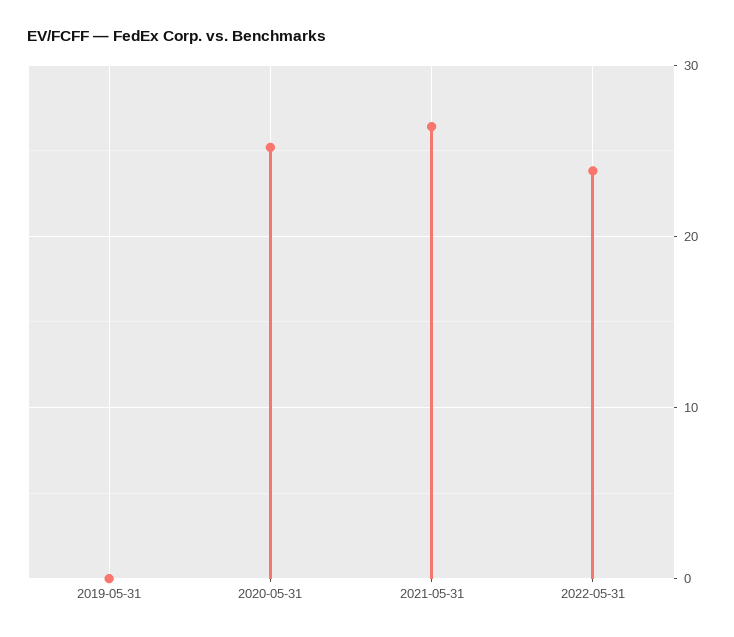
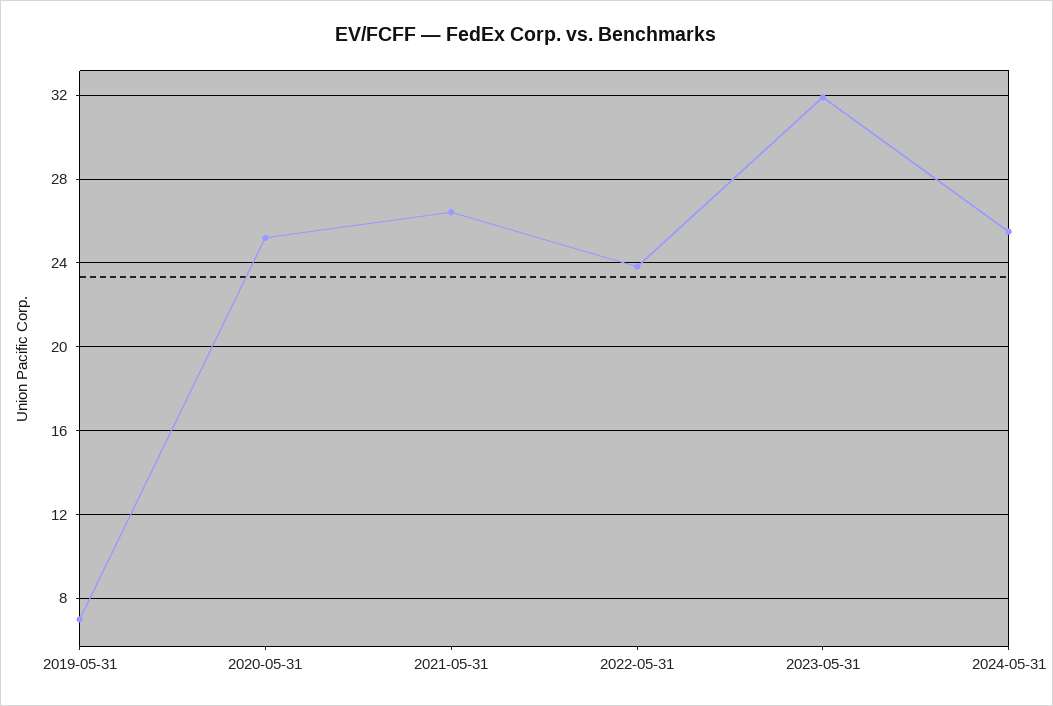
2019-05-31: 0 -> 7
2023-05-31: none -> 32
2024-05-31: none -> 25.5

